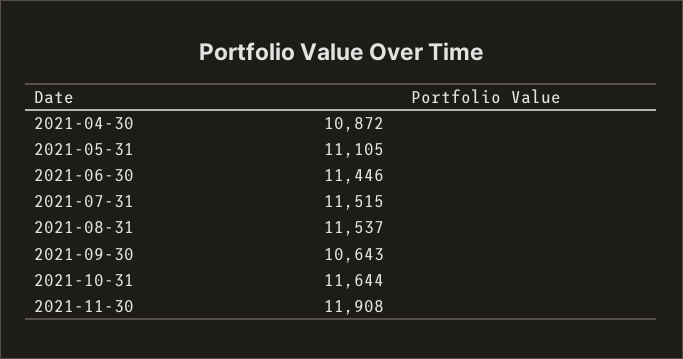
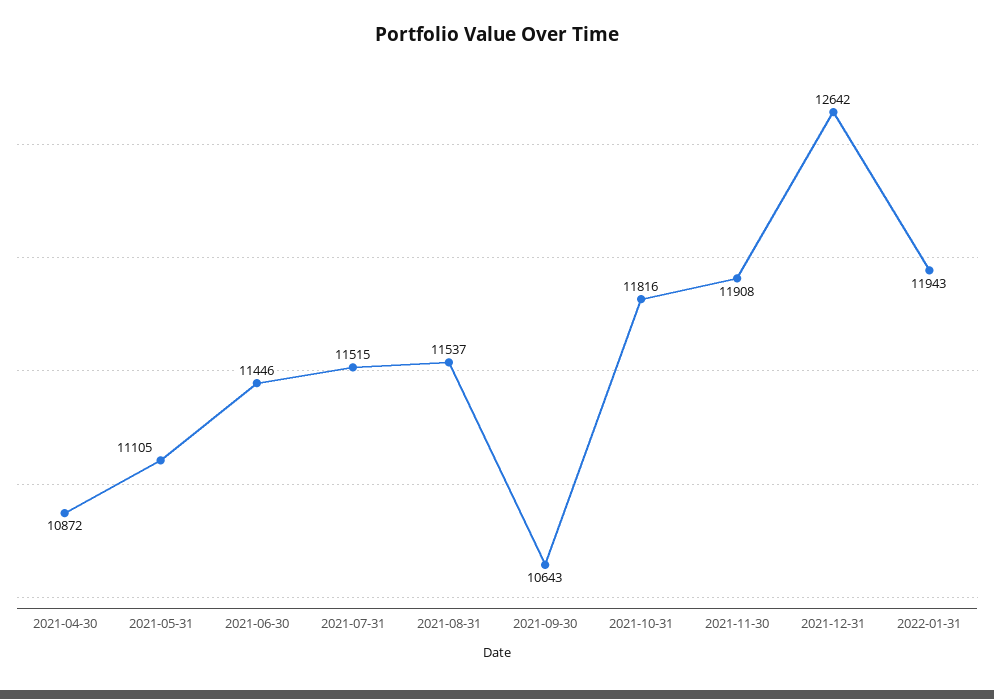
2021-10-31: 11644 -> 11816
2021-12-31: none -> 12642
2022-01-31: none -> 11943

